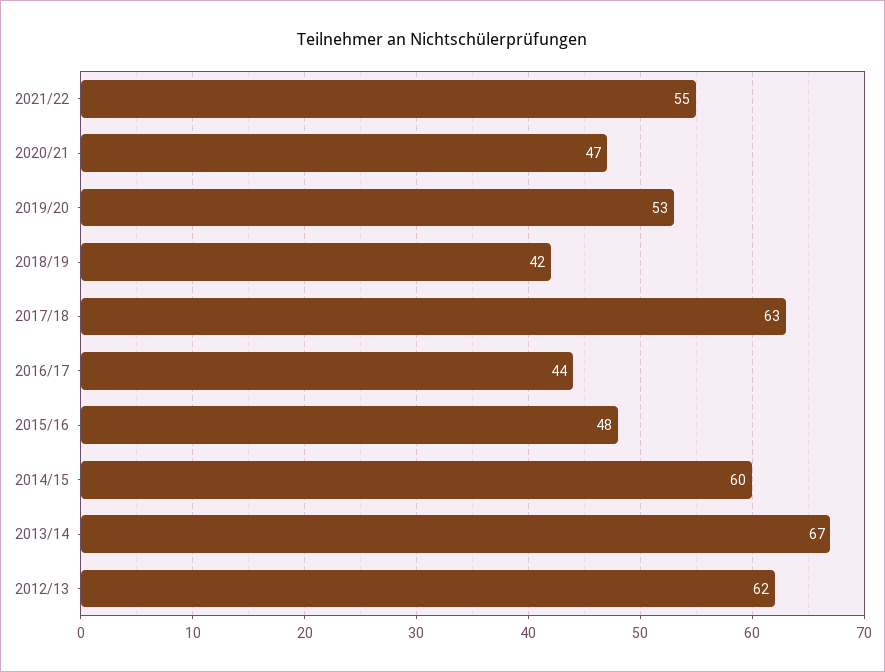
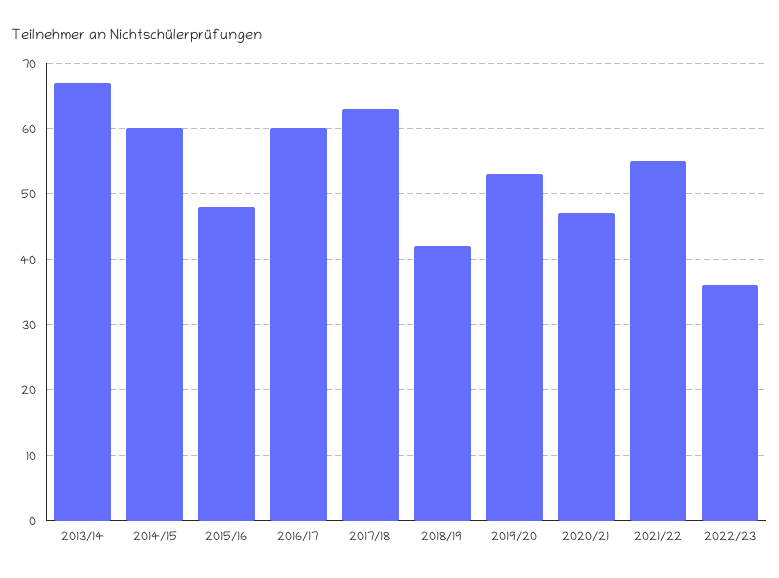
2016/17: 44 -> 60
2012/13: 62 -> none
2022/23: none -> 36

